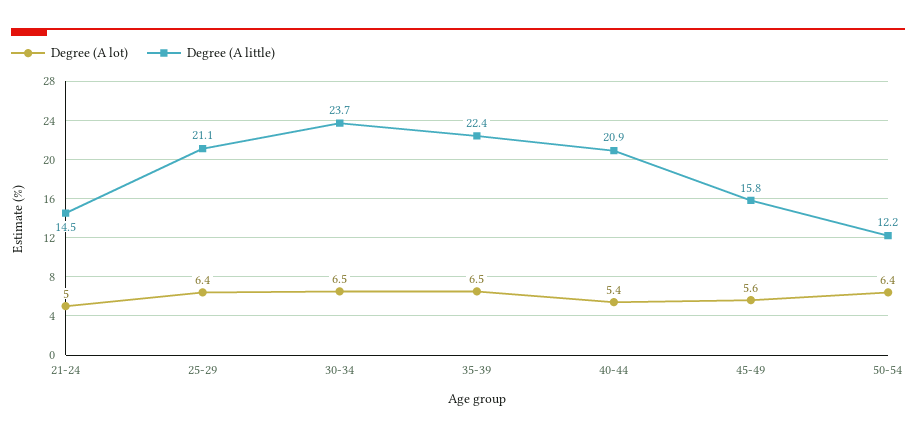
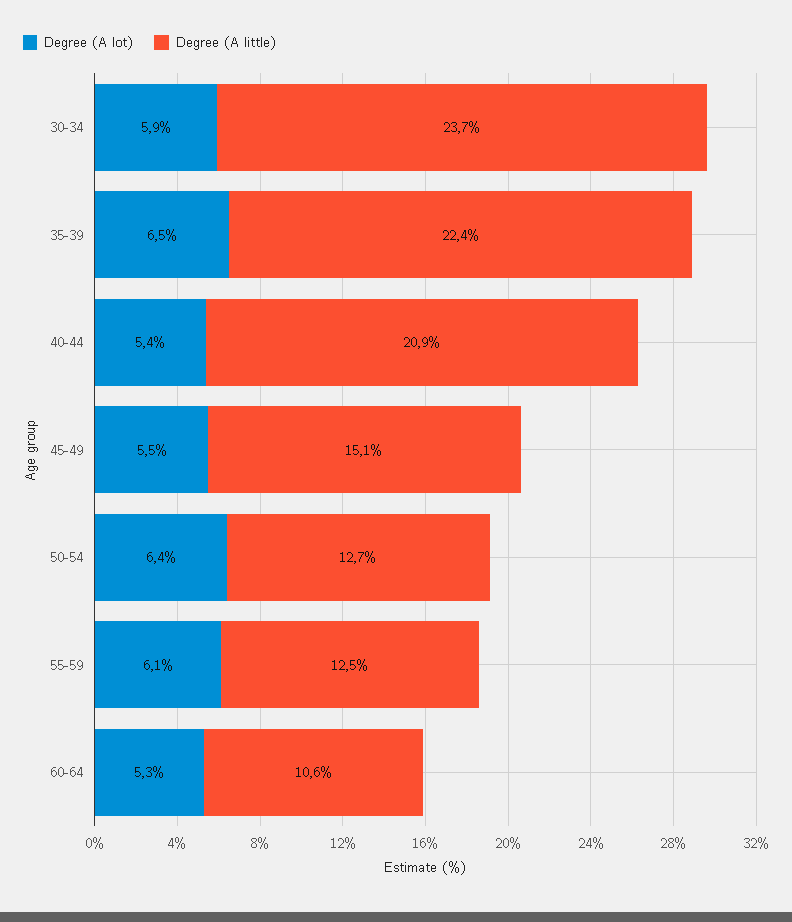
Degree (A lot), 21-24: 5 -> none
Degree (A little), 21-24: 14.5 -> none
Degree (A lot), 25-29: 6.4 -> none
Degree (A little), 25-29: 21.1 -> none
Degree (A lot), 30-34: 6.5 -> 5.9
Degree (A lot), 45-49: 5.6 -> 5.5
Degree (A little), 45-49: 15.8 -> 15.1
Degree (A little), 50-54: 12.2 -> 12.7
Degree (A lot), 55-59: none -> 6.1
Degree (A little), 55-59: none -> 12.5
Degree (A lot), 60-64: none -> 5.3
Degree (A little), 60-64: none -> 10.6

